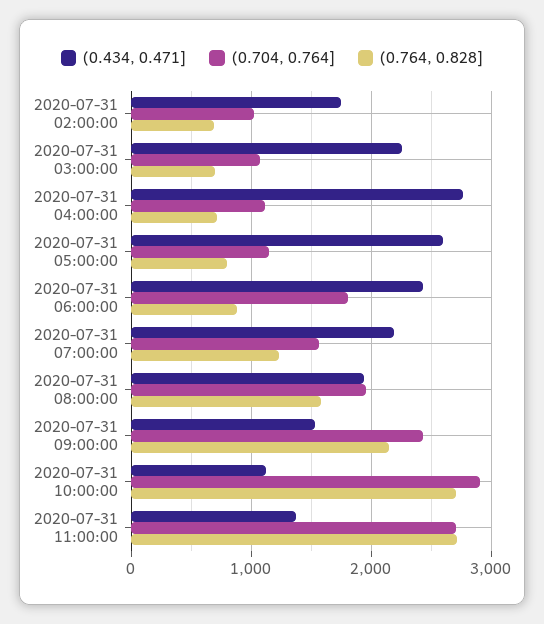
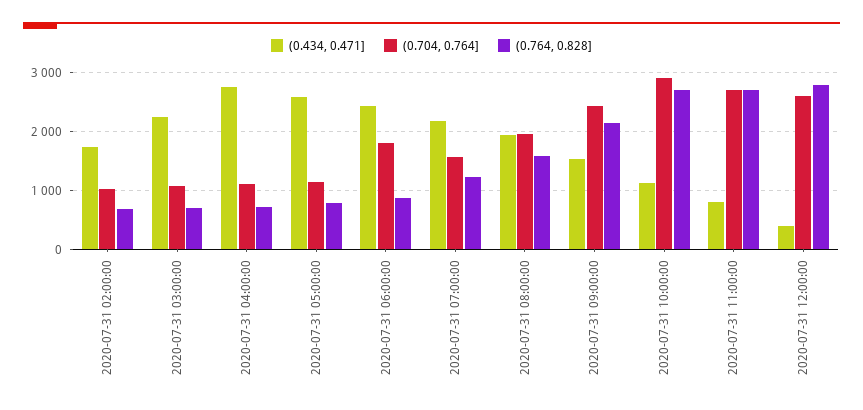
(0.434, 0.471], 2020-07-31 11:00:00: 1400 -> 800
(0.434, 0.471], 2020-07-31 12:00:00: none -> 400
(0.704, 0.764], 2020-07-31 12:00:00: none -> 2600
(0.764, 0.828], 2020-07-31 12:00:00: none -> 2800

